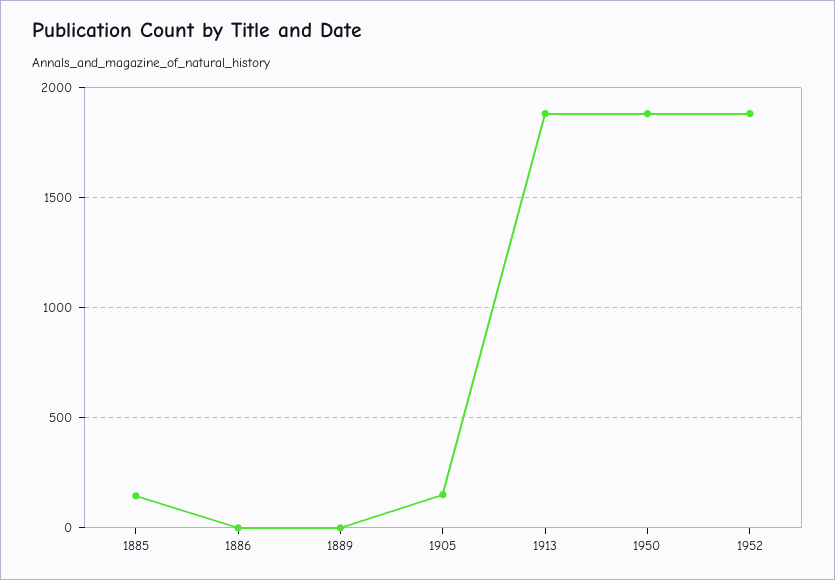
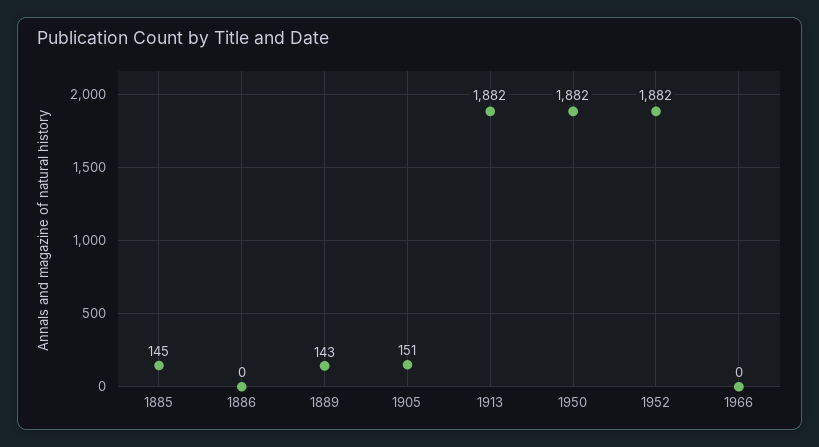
1889: 0 -> 143
1966: none -> 0

